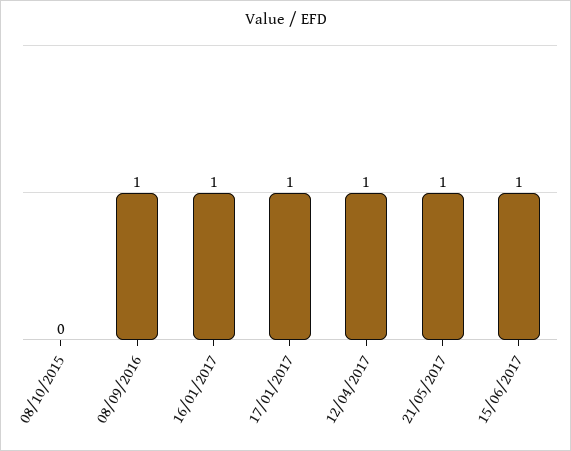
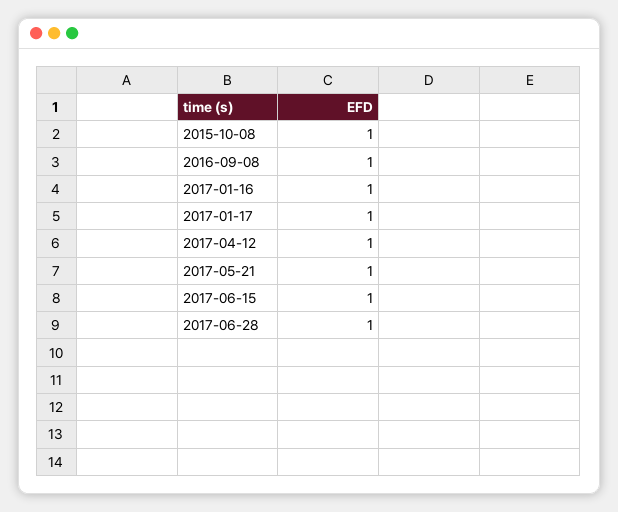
08/10/2015: 0 -> 1
2017-06-28: none -> 1

